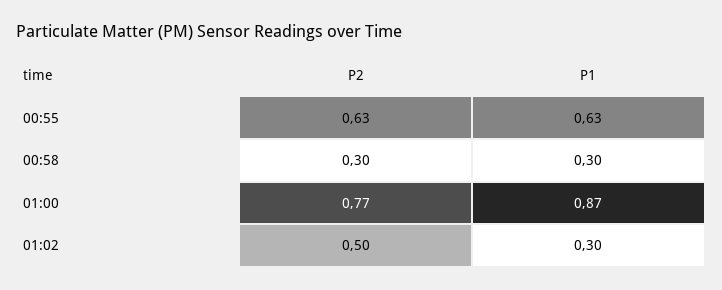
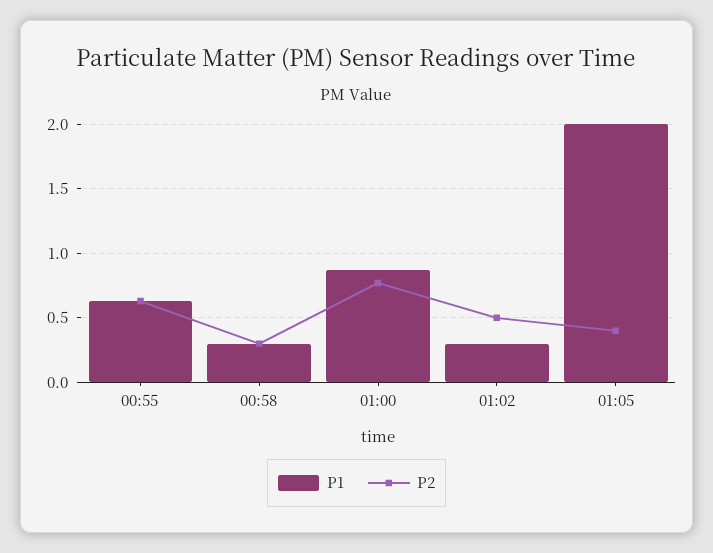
P1, 01:05: none -> 2
P2, 01:05: none -> 0.4

